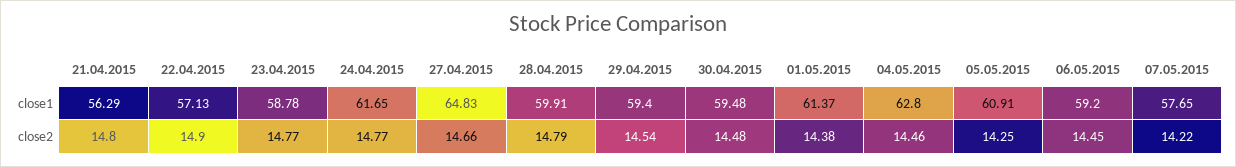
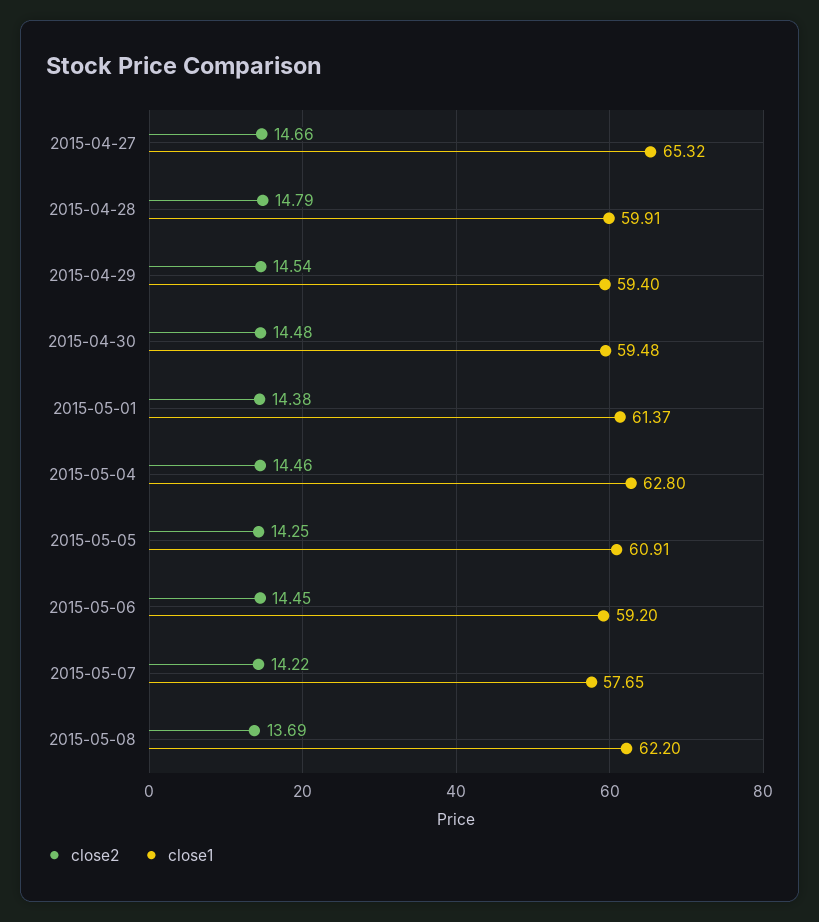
close1, 21.04.2015: 56.29 -> none
close1, 22.04.2015: 57.13 -> none
close1, 23.04.2015: 58.78 -> none
close1, 24.04.2015: 61.65 -> none
close1, 27.04.2015: 64.83 -> 65.32
close2, 21.04.2015: 14.8 -> none
close2, 22.04.2015: 14.9 -> none
close2, 23.04.2015: 14.77 -> none
close2, 24.04.2015: 14.77 -> none
close2, 2015-05-08: none -> 13.69
close1, 2015-05-08: none -> 62.2

